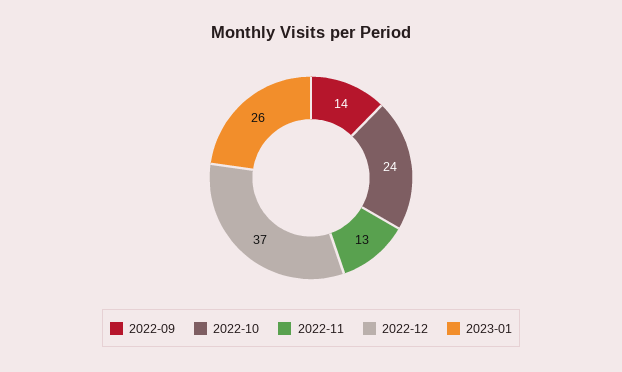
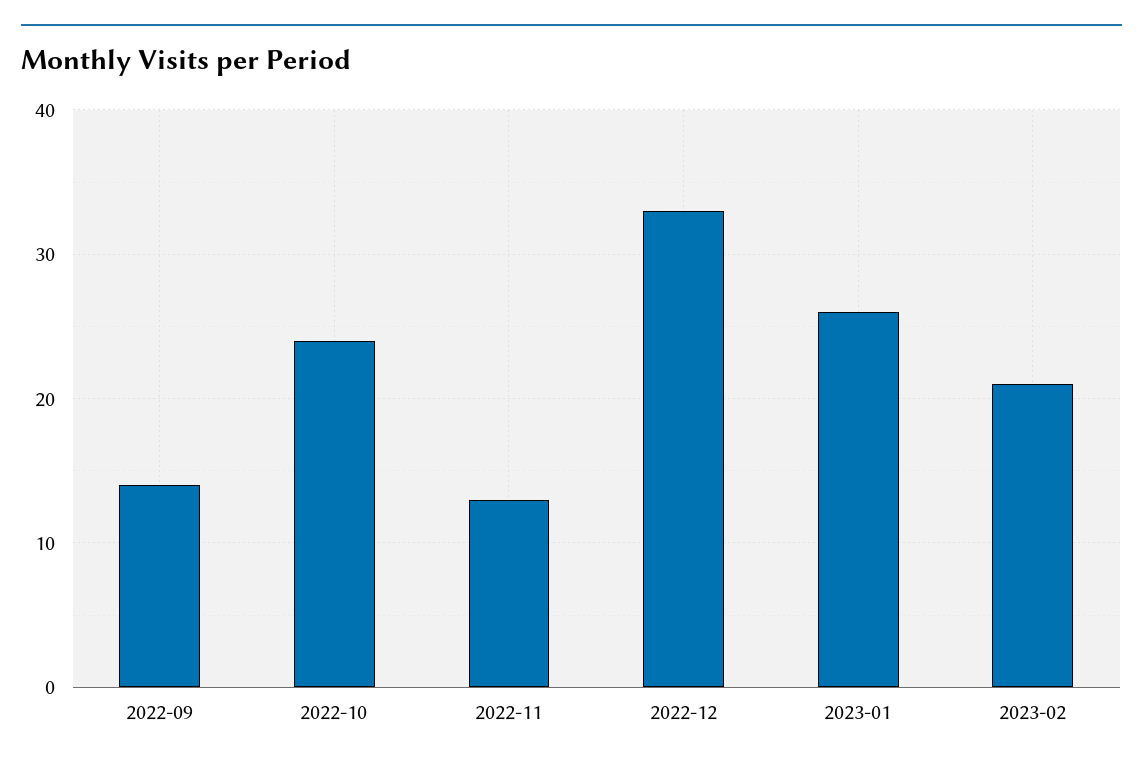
2022-12: 37 -> 33
2023-02: none -> 21

